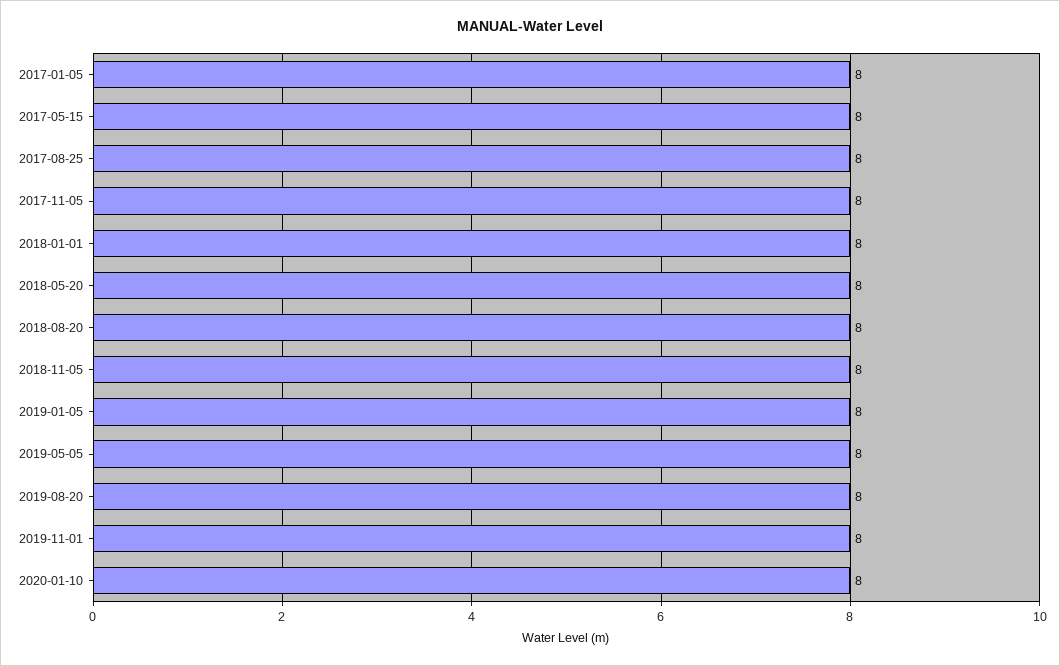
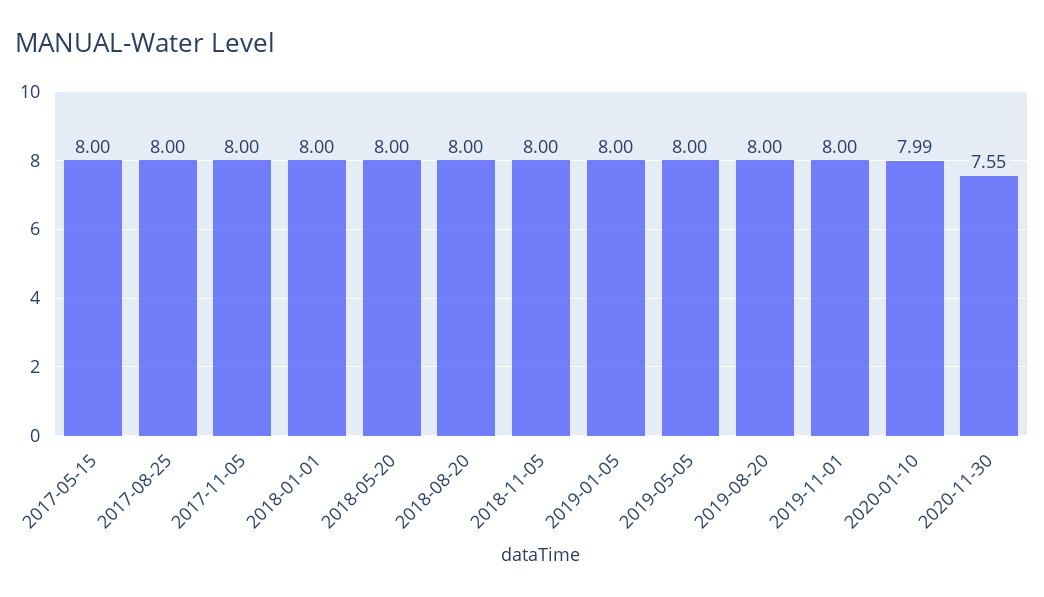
2017-01-05: 8 -> none
2020-01-10: 8 -> 7.99
2020-11-30: none -> 7.55

